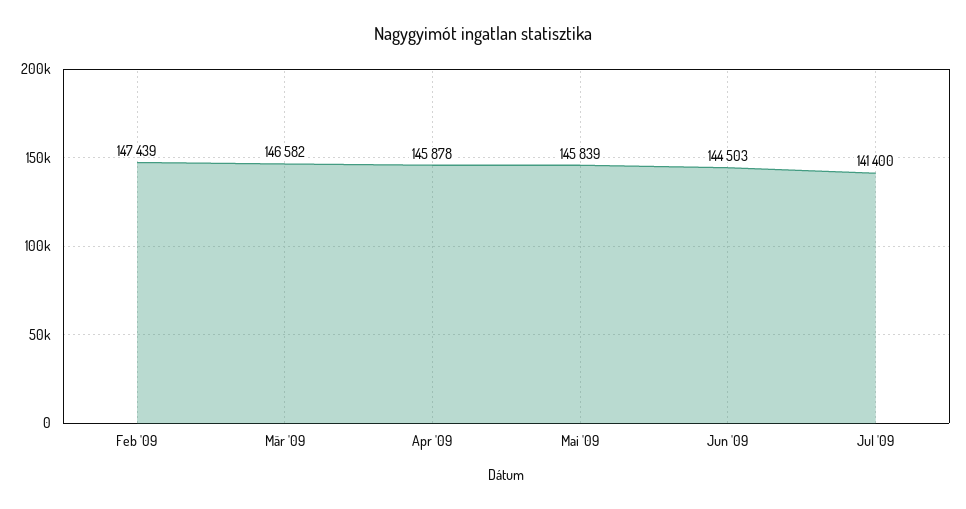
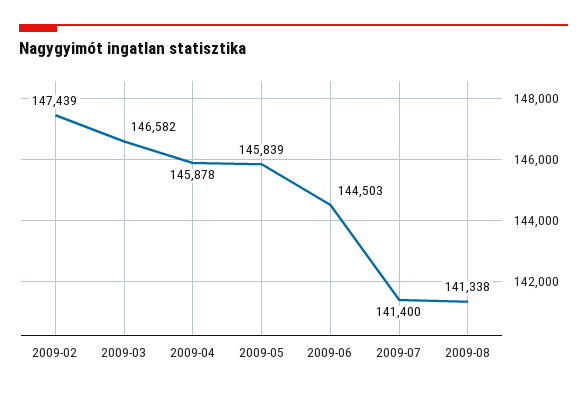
2009-08: none -> 141338

